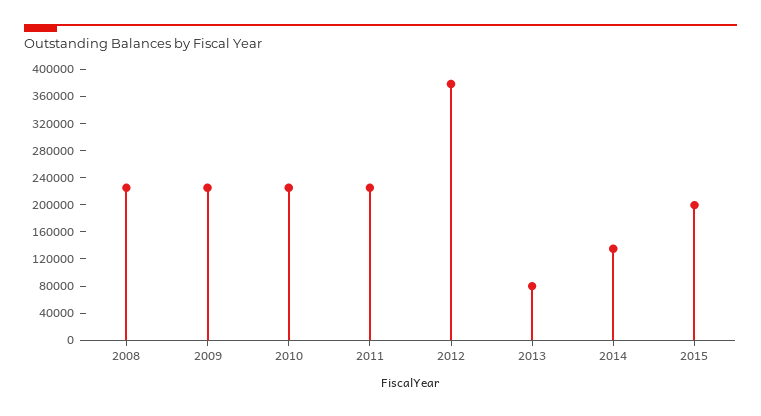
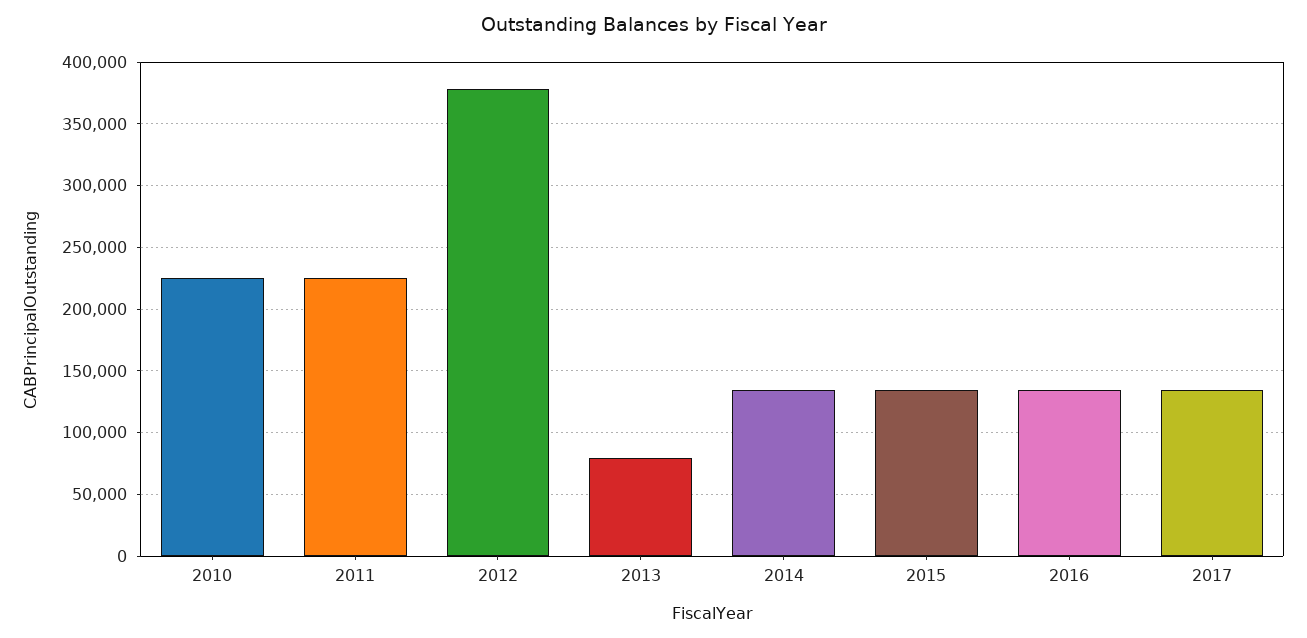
2008: 220000 -> none
2009: 220000 -> none
2015: 200000 -> 135000
2016: none -> 135000
2017: none -> 135000

